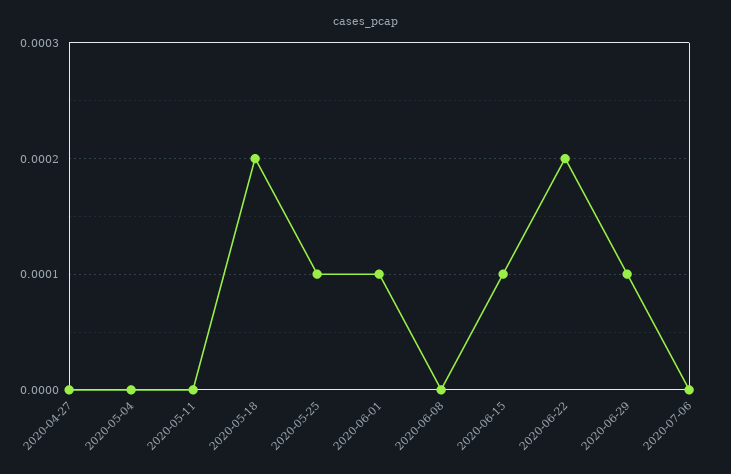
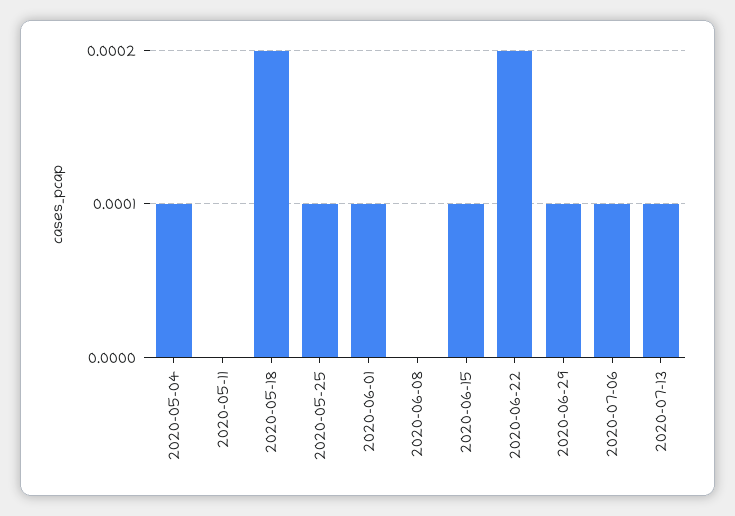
2020-04-27: 0 -> none
2020-05-04: 0 -> 0.0001
2020-07-06: 0 -> 0.0001
2020-07-13: none -> 0.0001

